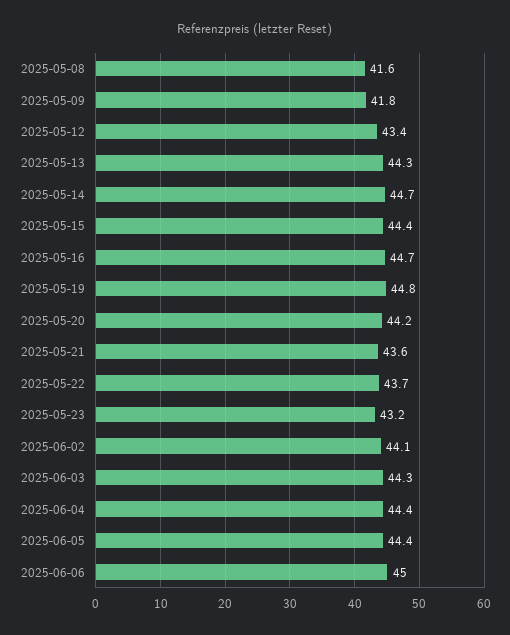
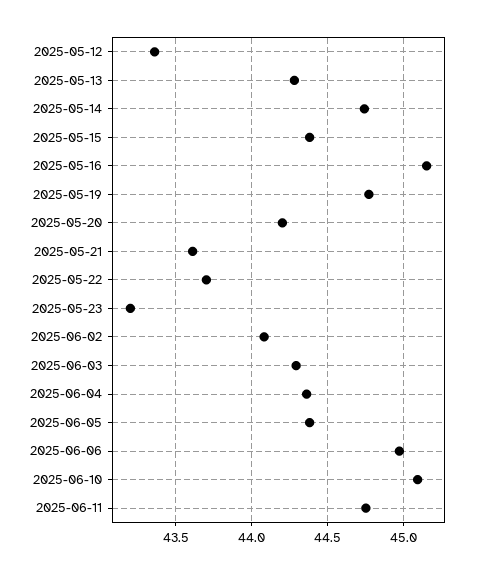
2025-05-08: 41.6 -> none
2025-05-09: 41.8 -> none
2025-05-16: 44.7 -> 45.15
2025-06-10: none -> 45.1
2025-06-11: none -> 44.75

